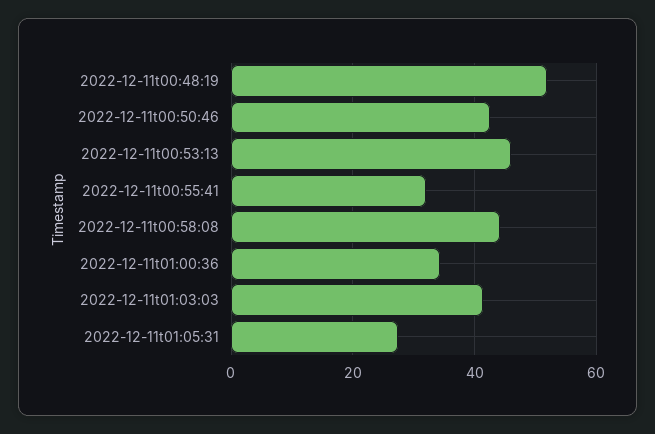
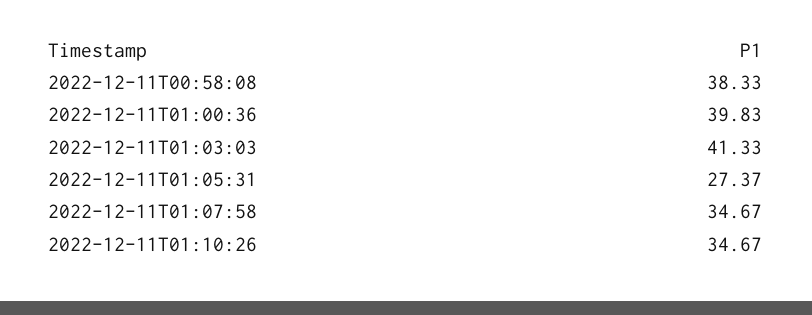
2022-12-11t00:48:19: 52 -> none
2022-12-11t00:50:46: 42 -> none
2022-12-11t00:53:13: 46 -> none
2022-12-11t00:55:41: 32 -> none
2022-12-11t00:58:08: 44 -> 38.33
2022-12-11t01:00:36: 34 -> 39.83
2022-12-11T01:07:58: none -> 34.67
2022-12-11T01:10:26: none -> 34.67

